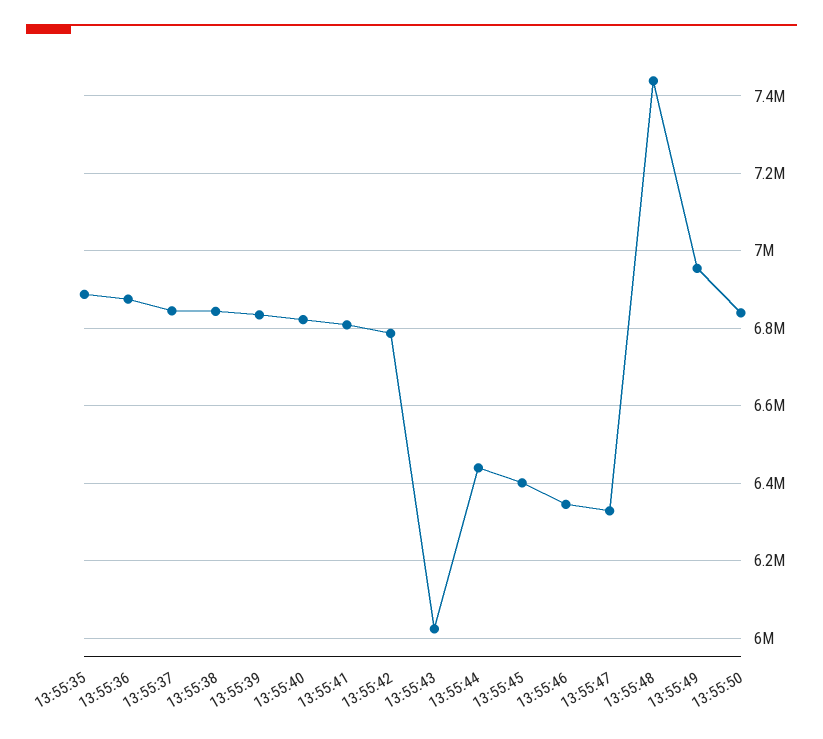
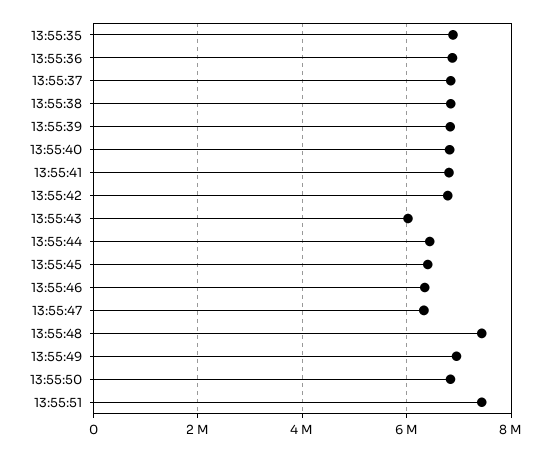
13:55:51: none -> 7400000

